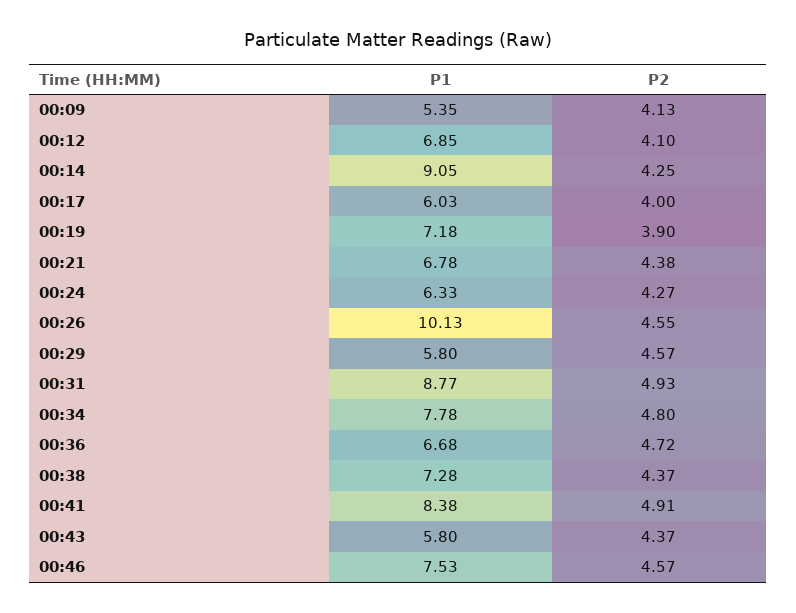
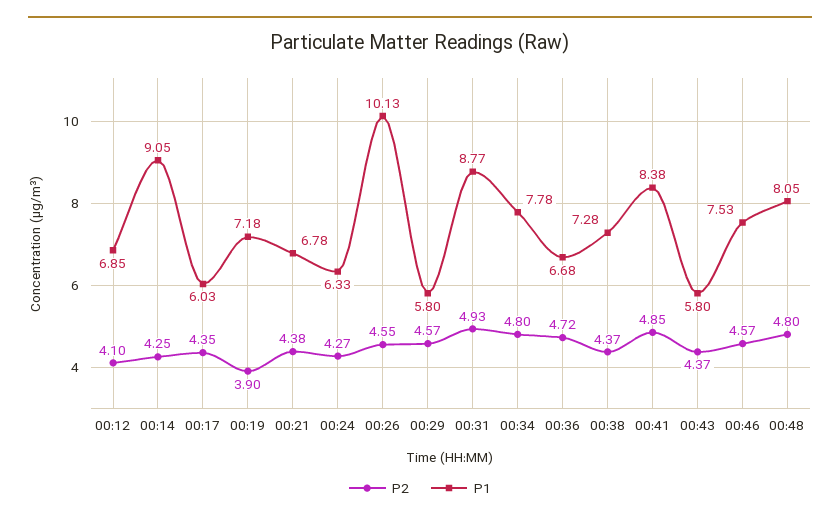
P1, 00:09: 5.35 -> none
P2, 00:09: 4.13 -> none
P2, 00:17: 4 -> 4.35
P2, 00:41: 4.91 -> 4.85
P2, 00:48: none -> 4.8
P1, 00:48: none -> 8.05

